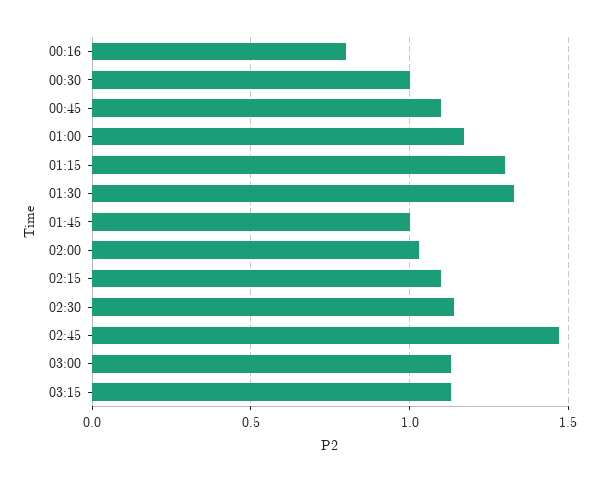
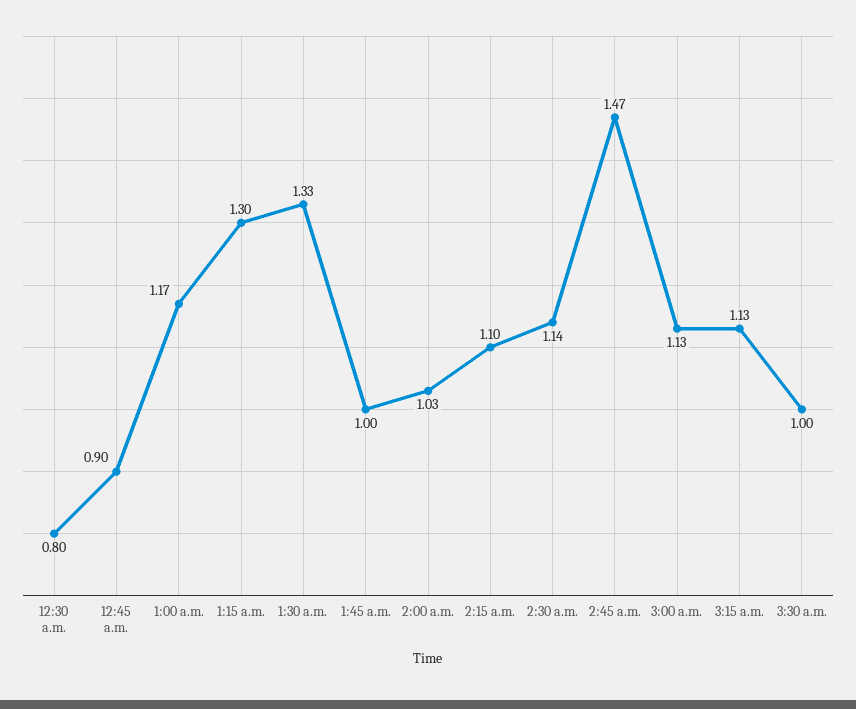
00:16: 0.8 -> none
00:30: 1 -> 0.8
00:45: 1.1 -> 0.9
3:30 a.m.: none -> 1

